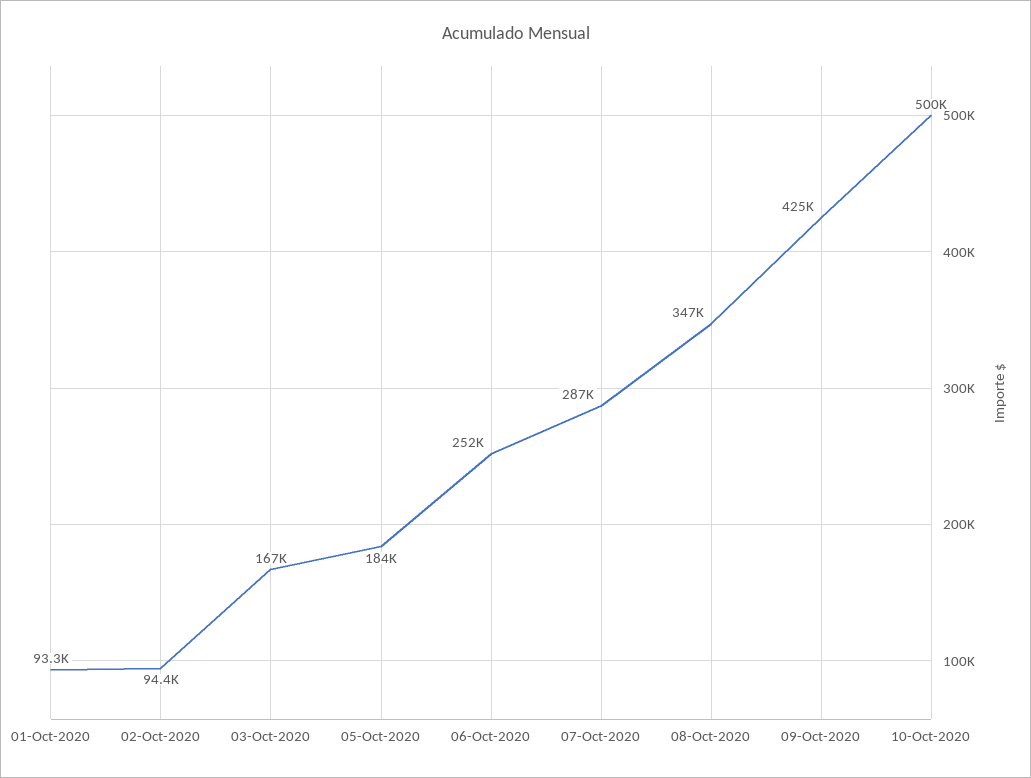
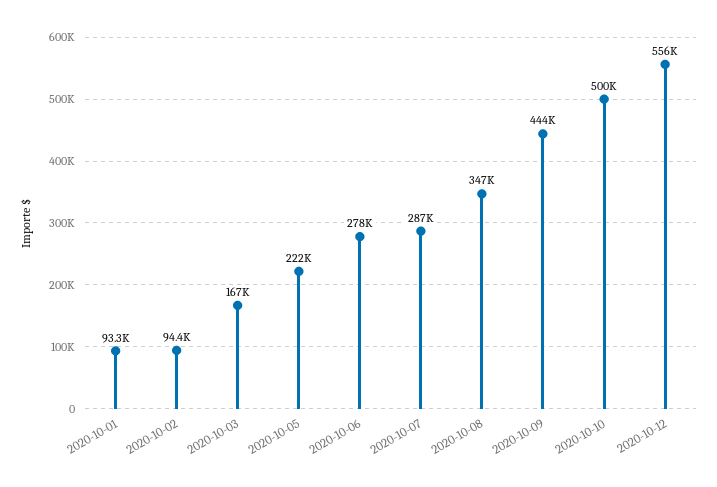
05-Oct-2020: 184000 -> 222000
06-Oct-2020: 252000 -> 278000
09-Oct-2020: 425000 -> 444000
2020-10-12: none -> 556000

